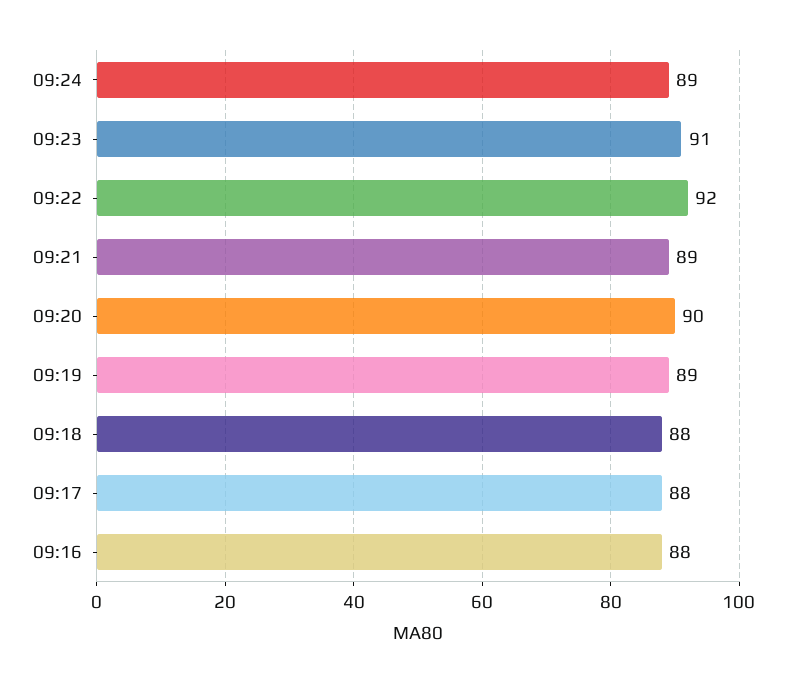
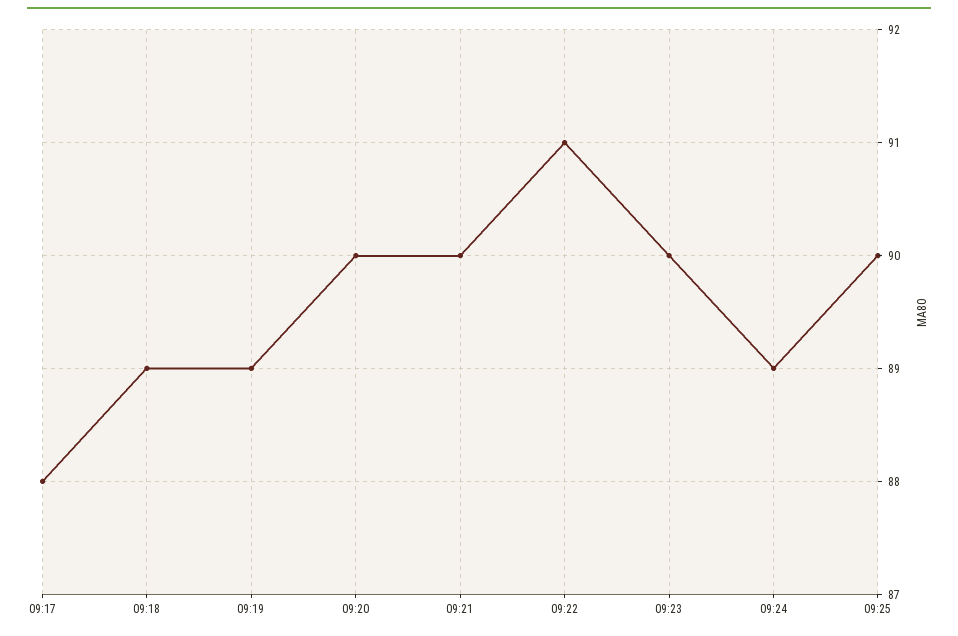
09:23: 91 -> 90
09:22: 92 -> 91
09:21: 89 -> 90
09:18: 88 -> 89
09:16: 88 -> none
09:25: none -> 90

